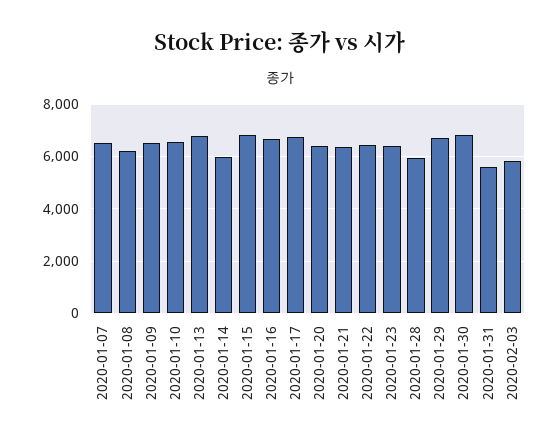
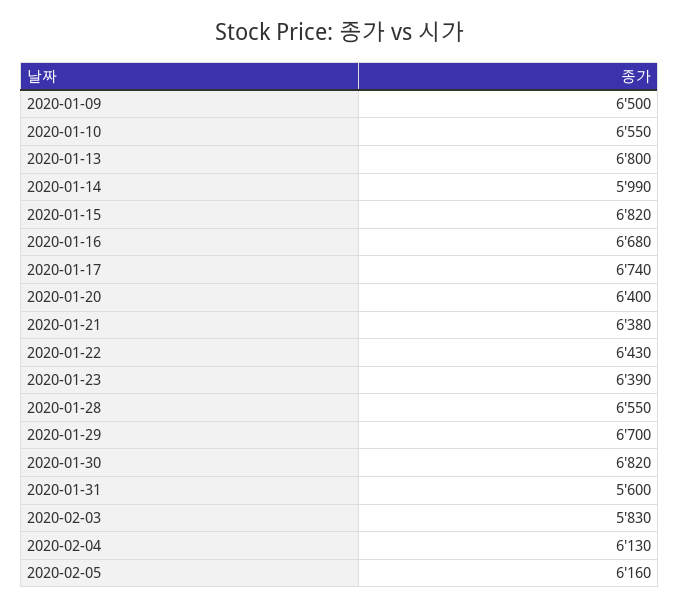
2020-01-07: 6500 -> none
2020-01-08: 6250 -> none
2020-01-28: 6000 -> 6550
2020-02-04: none -> 6130
2020-02-05: none -> 6160

